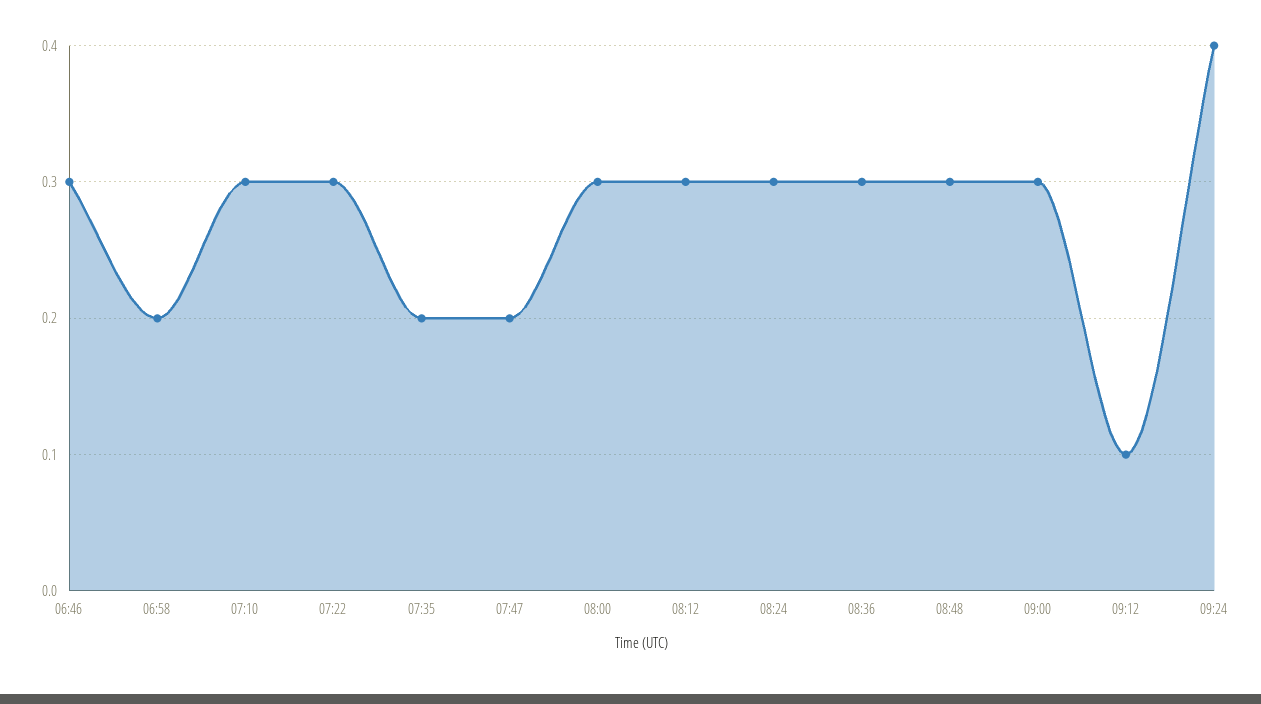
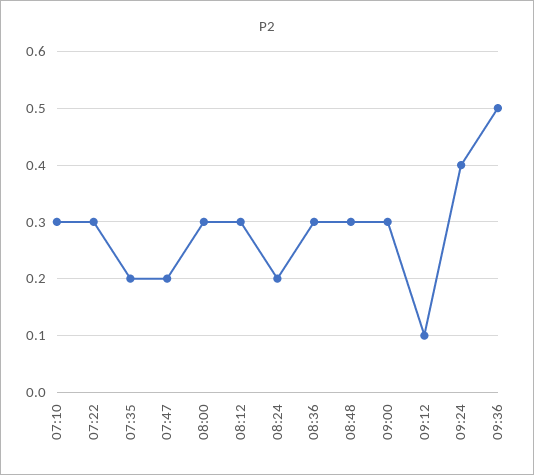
06:46: 0.3 -> none
06:58: 0.2 -> none
08:24: 0.3 -> 0.2
09:36: none -> 0.5

